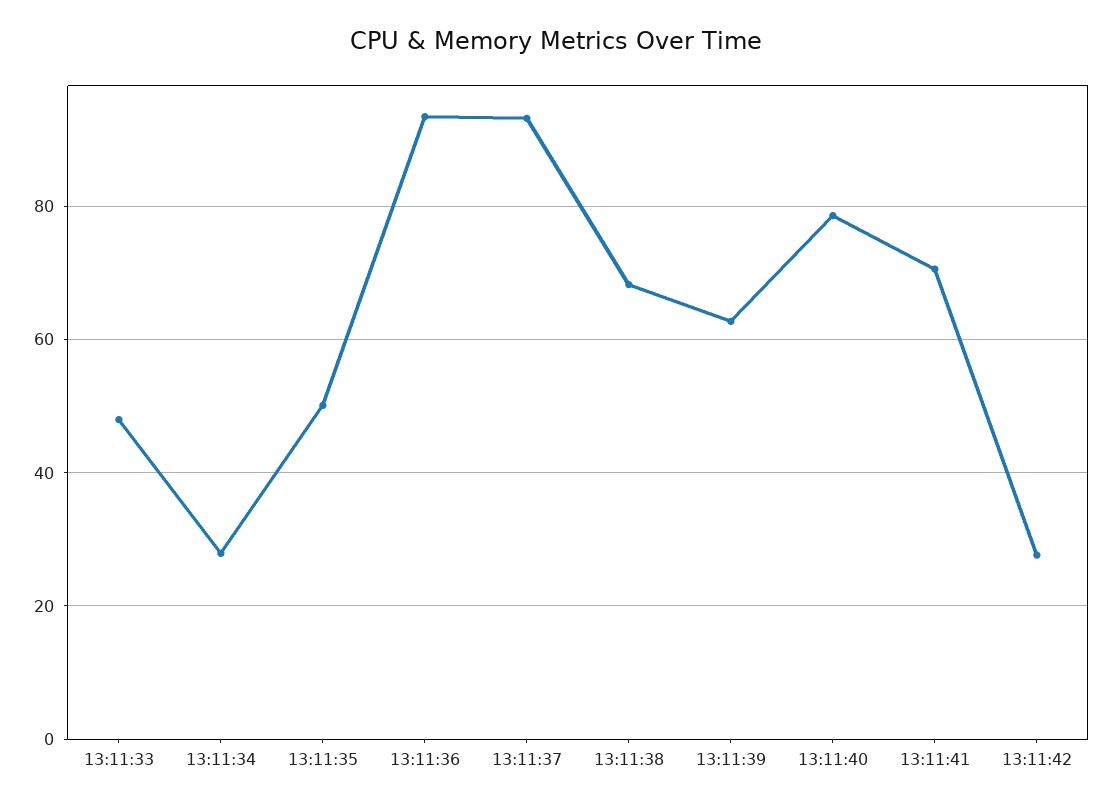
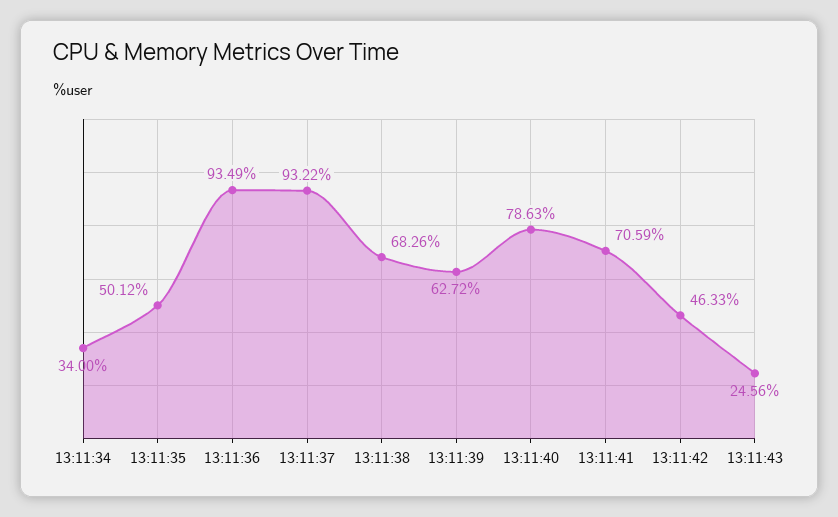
13:11:33: 48 -> none
13:11:34: 28 -> 34
13:11:42: 28 -> 46.33
13:11:43: none -> 24.56

